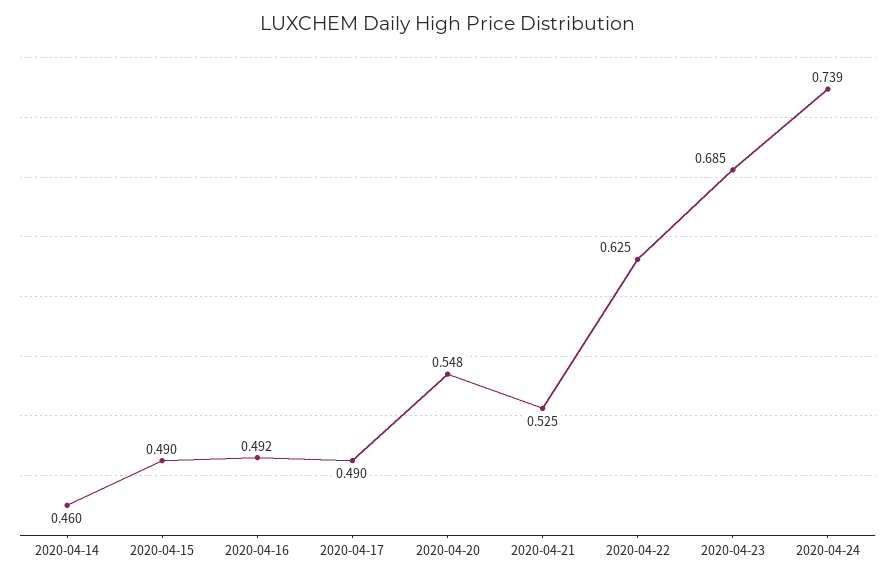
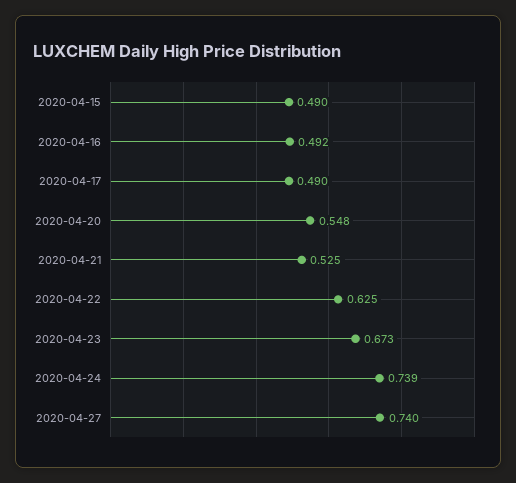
2020-04-14: 0.46 -> none
2020-04-23: 0.685 -> 0.673
2020-04-27: none -> 0.74

